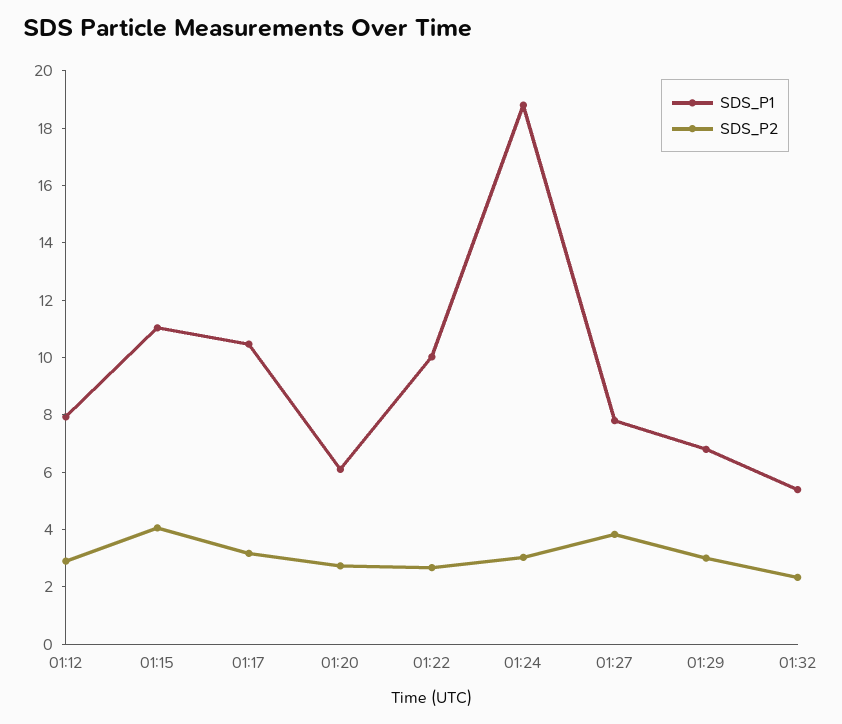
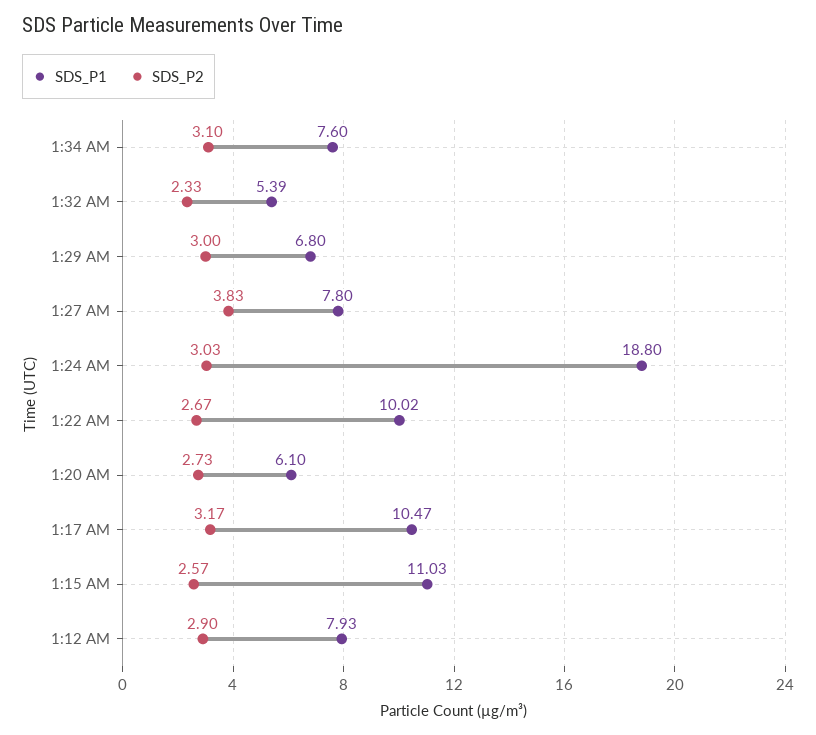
SDS_P2, 01:15: 4 -> 2.57
SDS_P1, 1:34 AM: none -> 7.6
SDS_P2, 1:34 AM: none -> 3.1

